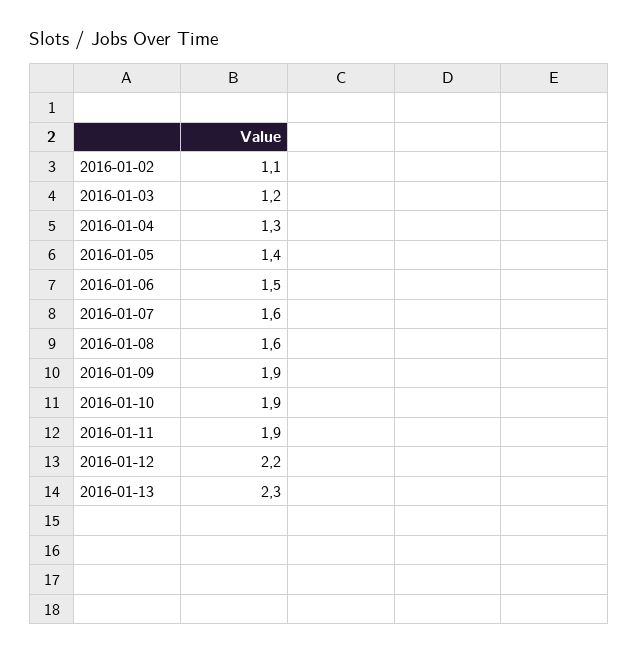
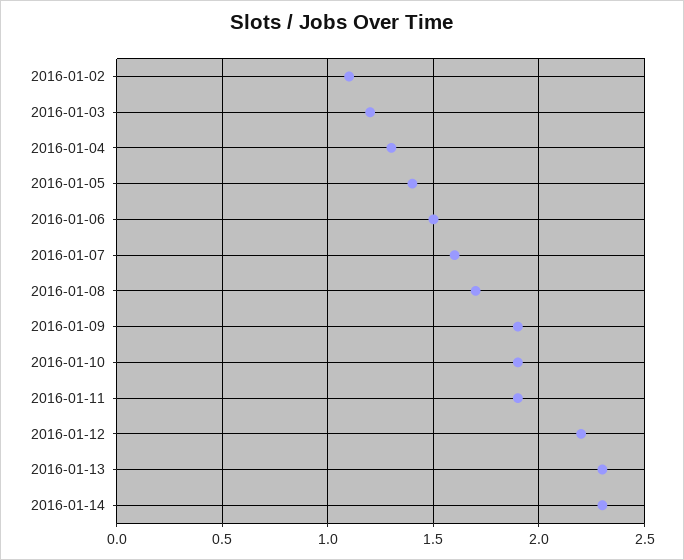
2016-01-08: 1.6 -> 1.7
2016-01-14: none -> 2.3

